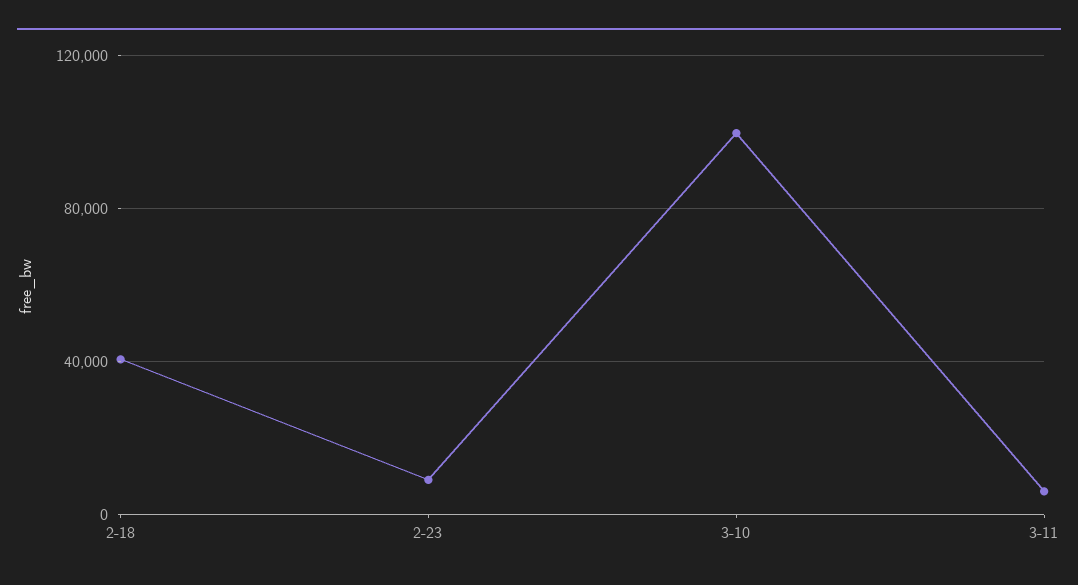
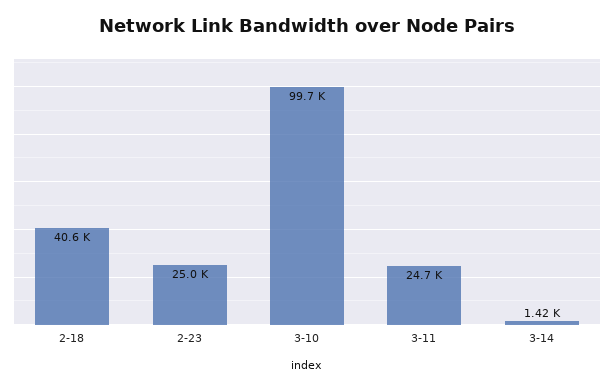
2-23: 10000 -> 25000
3-11: 5000 -> 24700
3-14: none -> 1420

